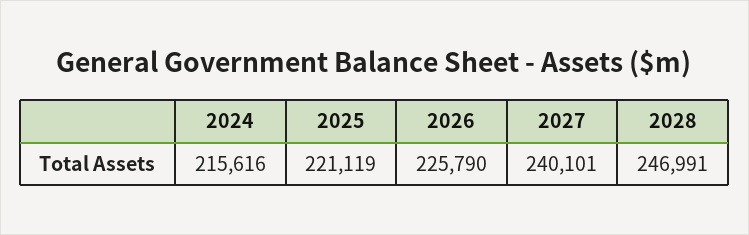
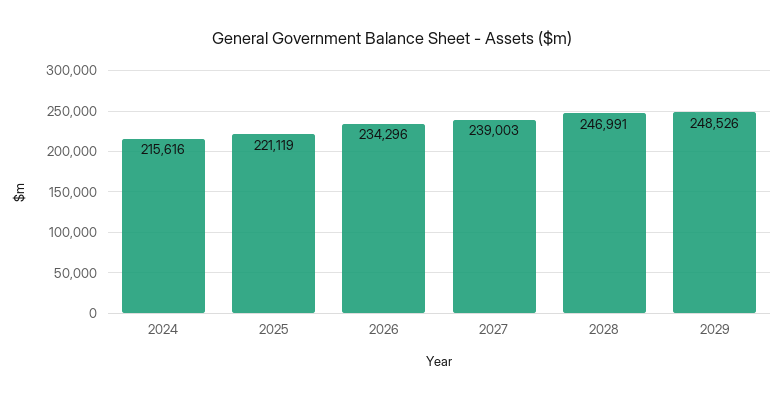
2026: 225790 -> 234296
2027: 240101 -> 239003
2029: none -> 248526

